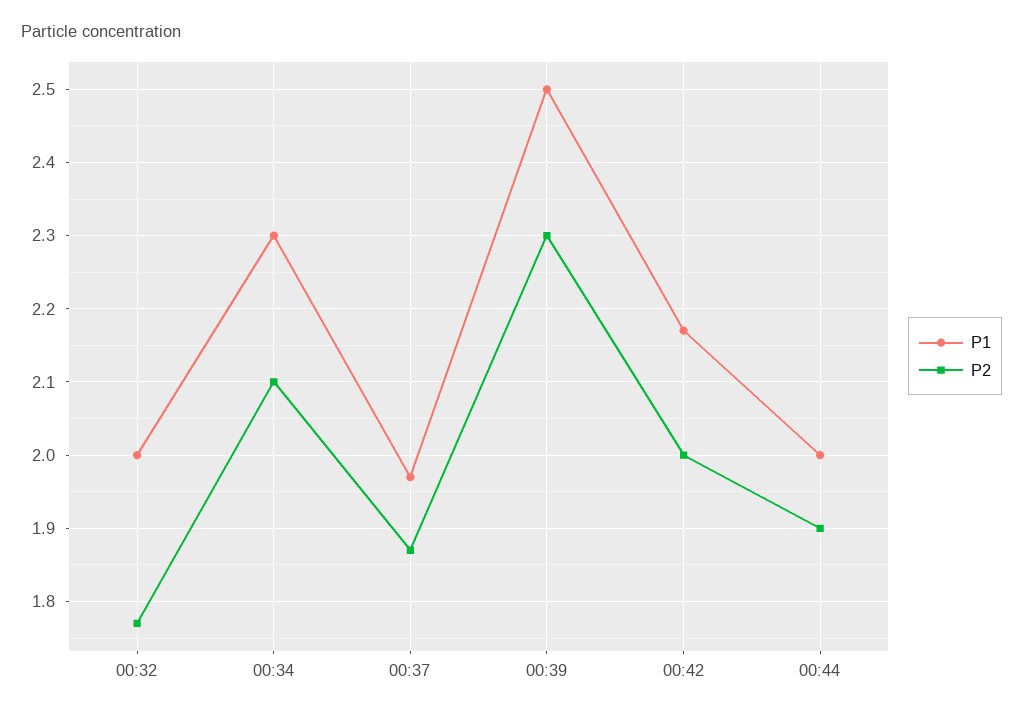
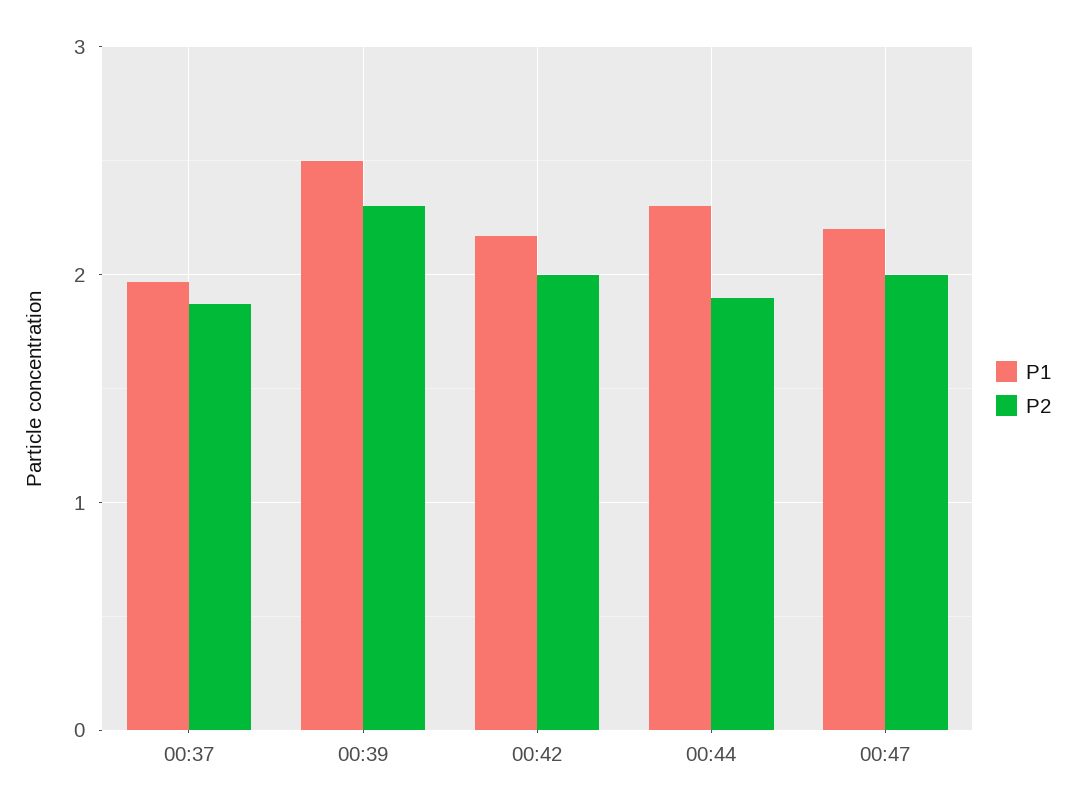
P1, 00:32: 2 -> none
P2, 00:32: 1.77 -> none
P1, 00:34: 2.3 -> none
P2, 00:34: 2.1 -> none
P1, 00:44: 2 -> 2.3
P1, 00:47: none -> 2.2
P2, 00:47: none -> 2

